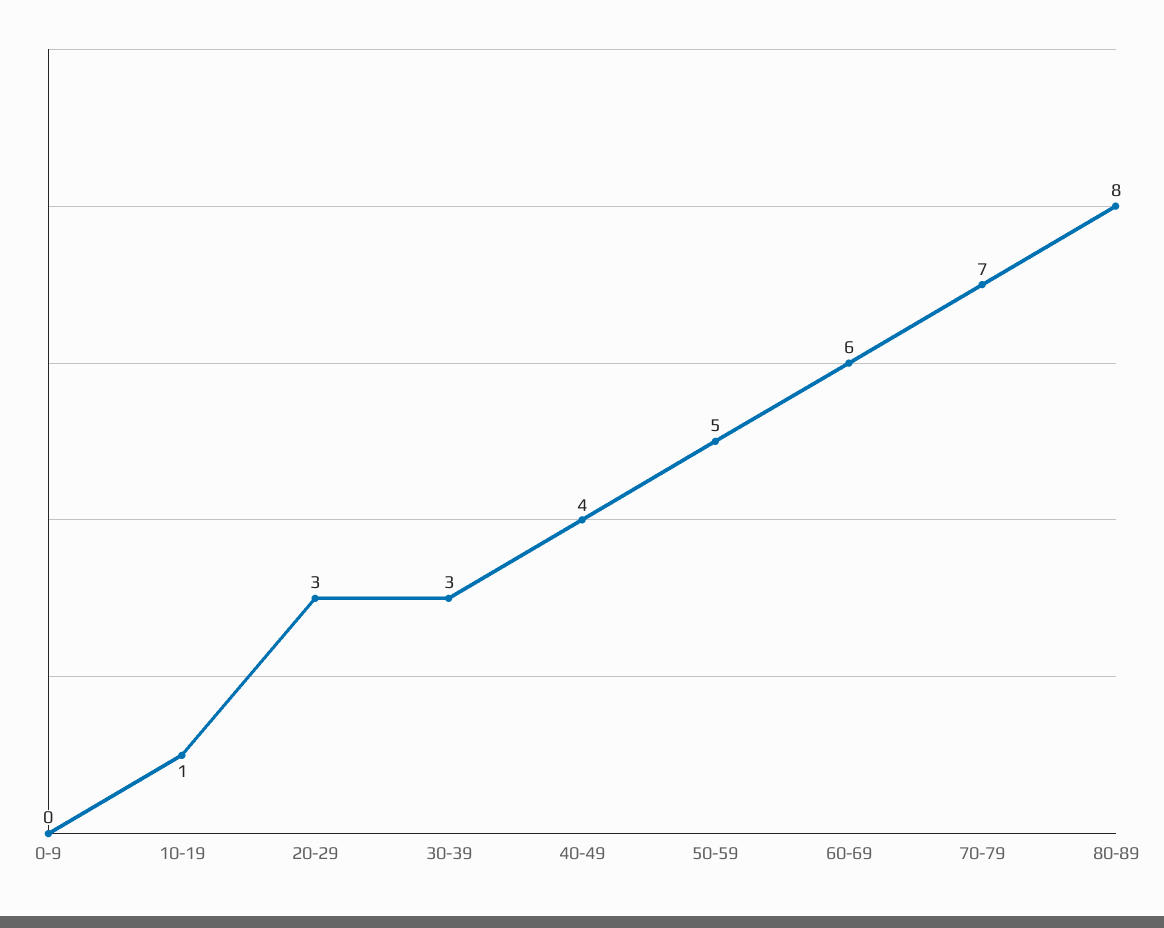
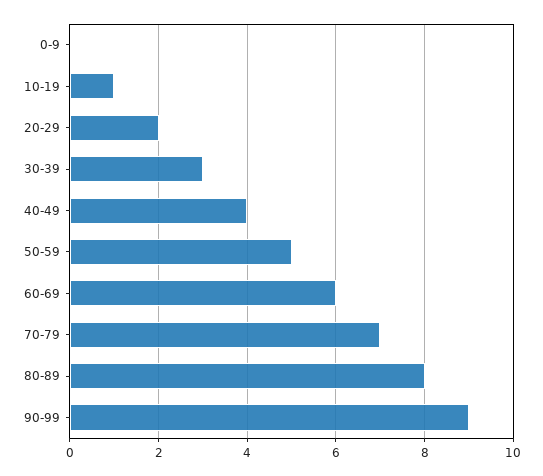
20-29: 3 -> 2
90-99: none -> 9

